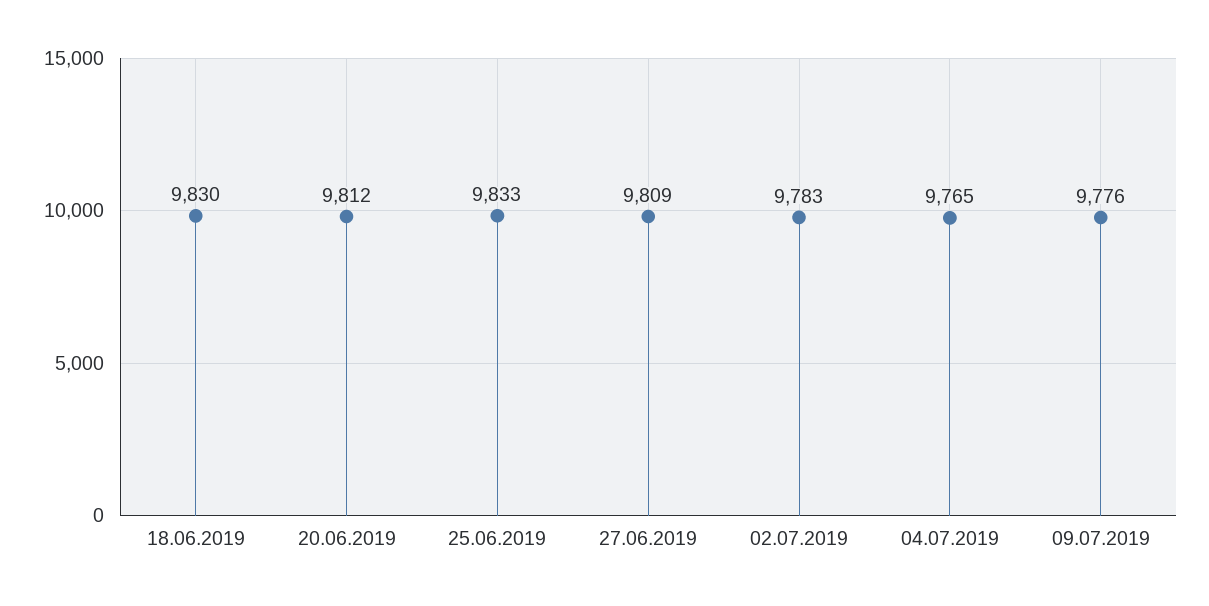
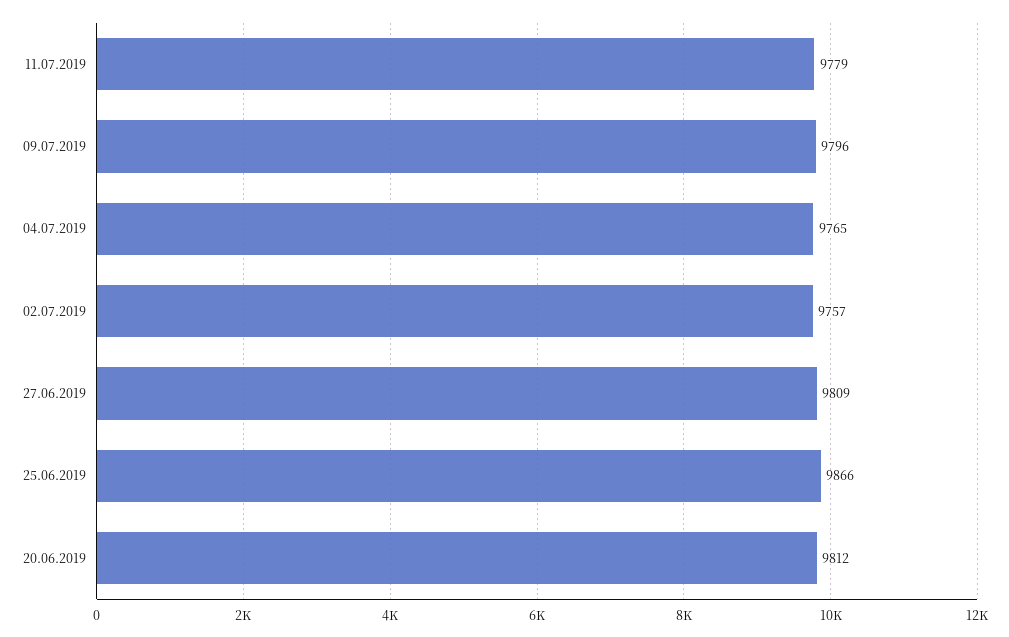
18.06.2019: 9830 -> none
25.06.2019: 9833 -> 9866
02.07.2019: 9783 -> 9757
09.07.2019: 9776 -> 9796
11.07.2019: none -> 9779

